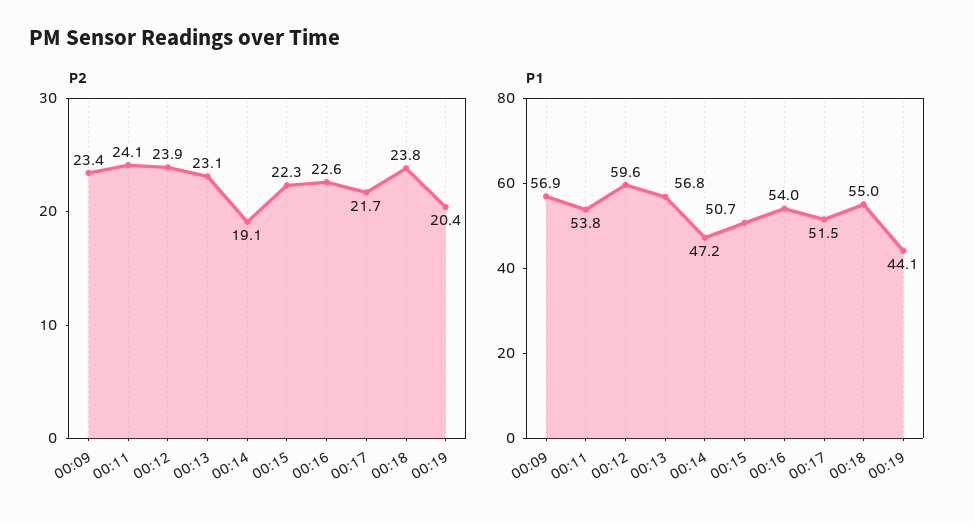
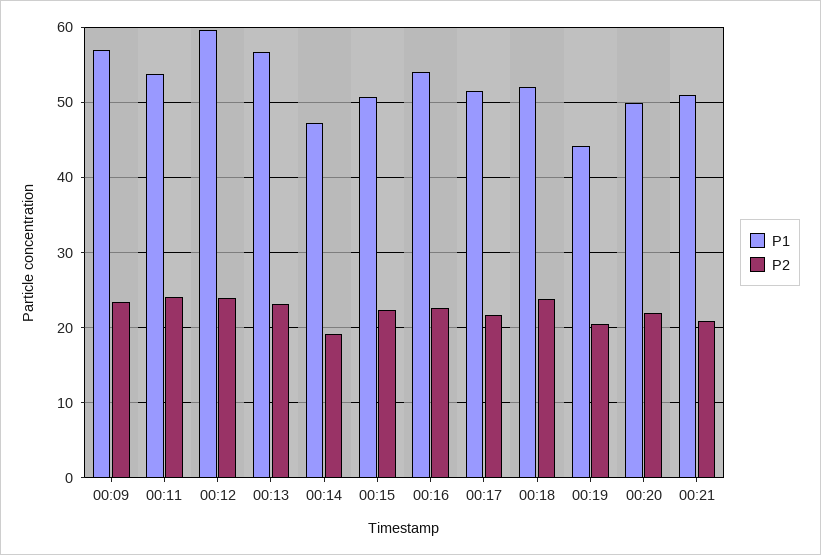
P1, 00:18: 55 -> 52
P1, 00:20: none -> 50
P2, 00:20: none -> 22
P1, 00:21: none -> 51
P2, 00:21: none -> 21

